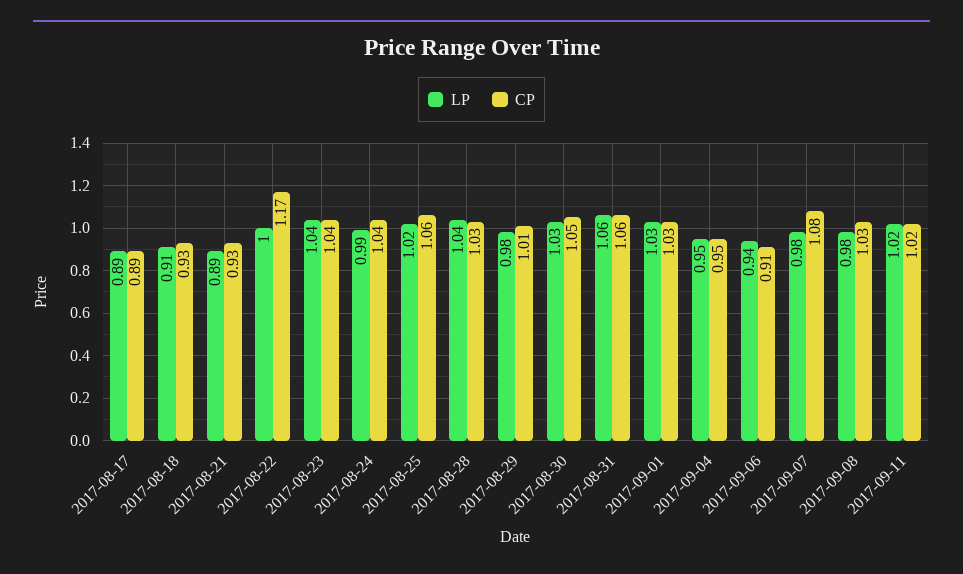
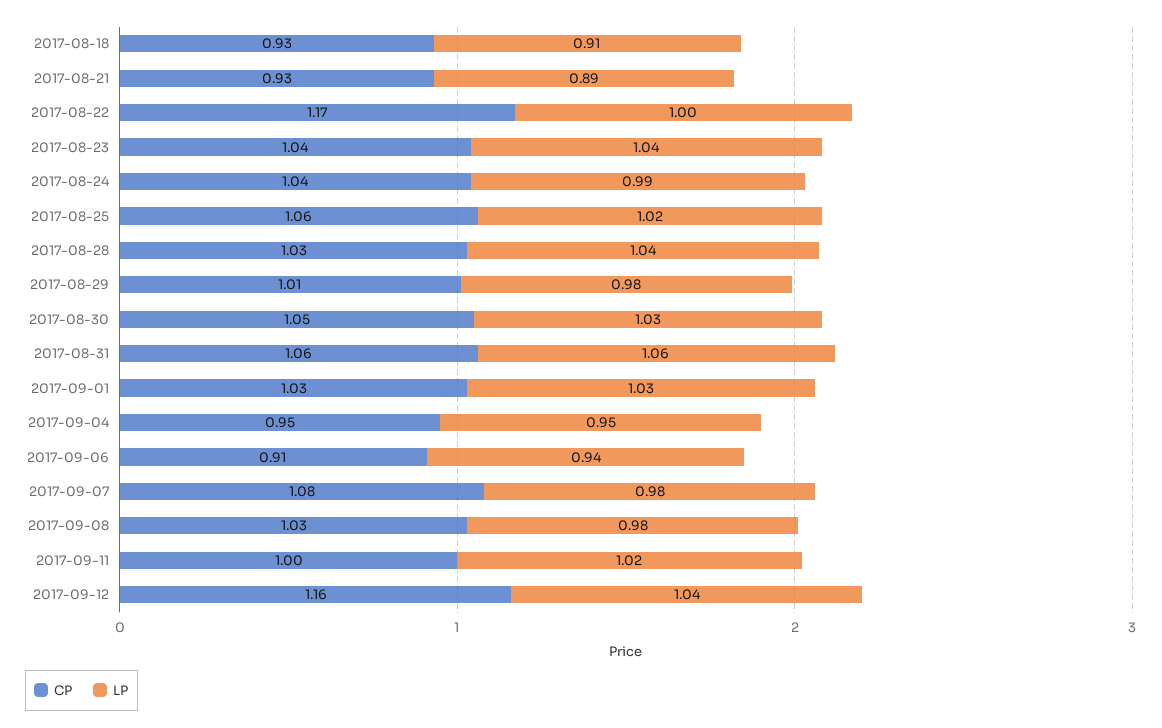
LP, 2017-08-17: 0.89 -> none
CP, 2017-08-17: 0.89 -> none
CP, 2017-09-11: 1.02 -> 1
CP, 2017-09-12: none -> 1.16
LP, 2017-09-12: none -> 1.04

